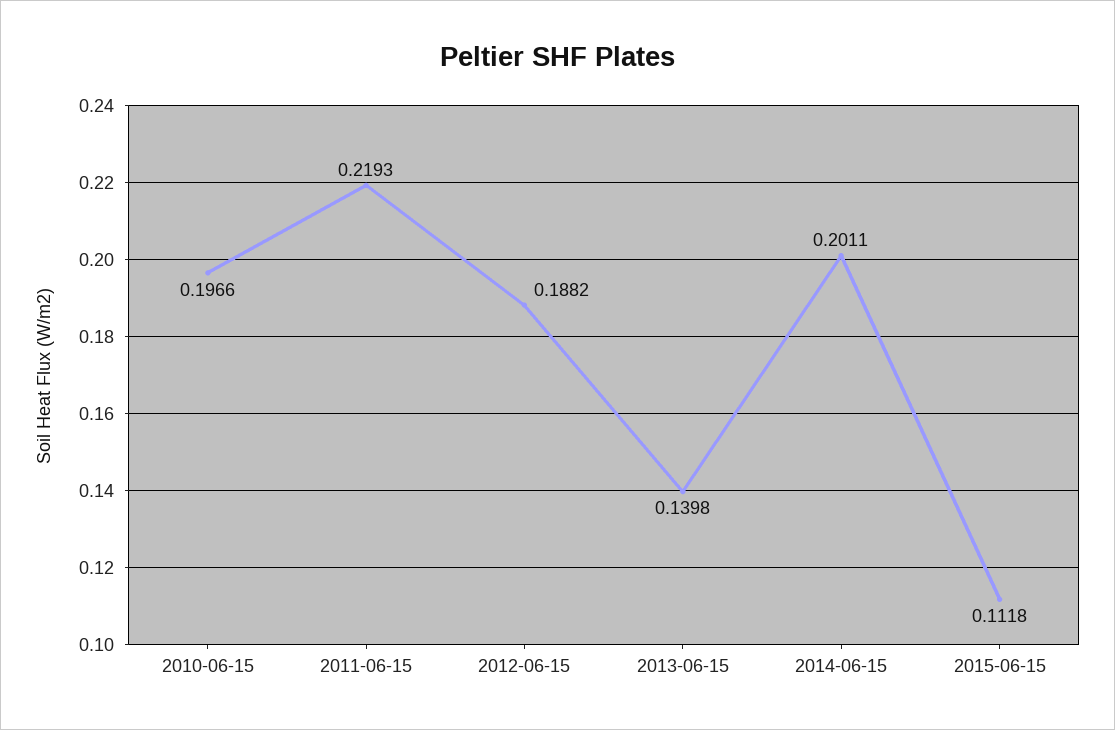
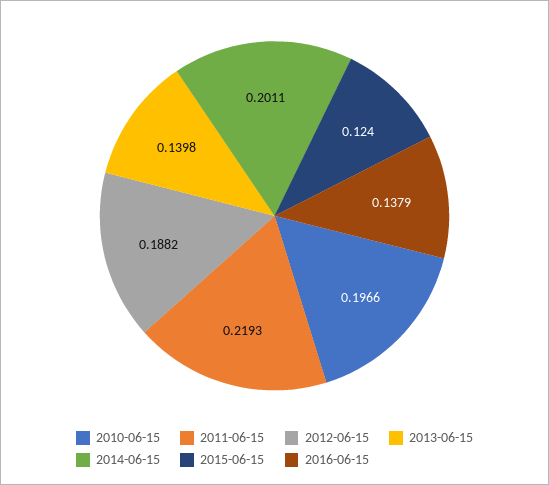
2015-06-15: 0.1118 -> 0.124
2016-06-15: none -> 0.1379

